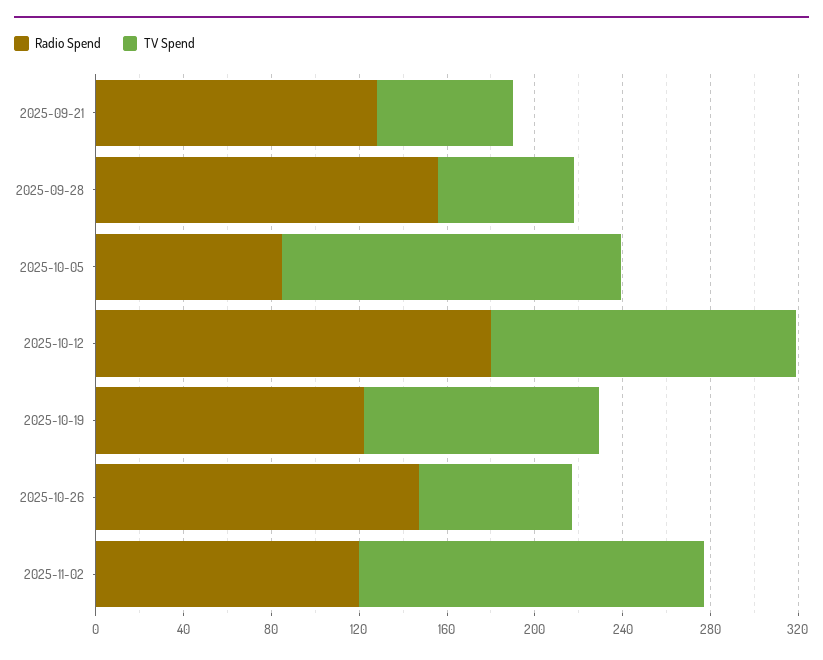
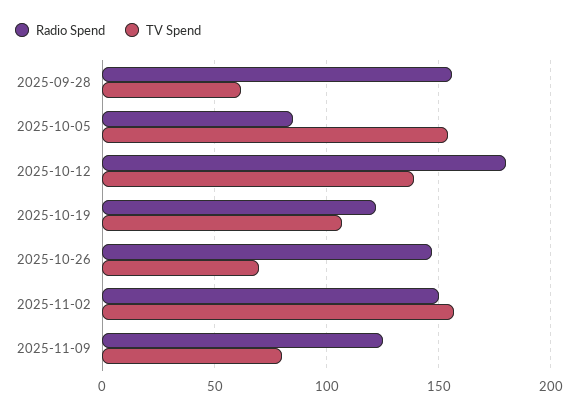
Radio Spend, 2025-09-21: 130 -> none
TV Spend, 2025-09-21: 60 -> none
Radio Spend, 2025-11-02: 120 -> 150
Radio Spend, 2025-11-09: none -> 125
TV Spend, 2025-11-09: none -> 80

